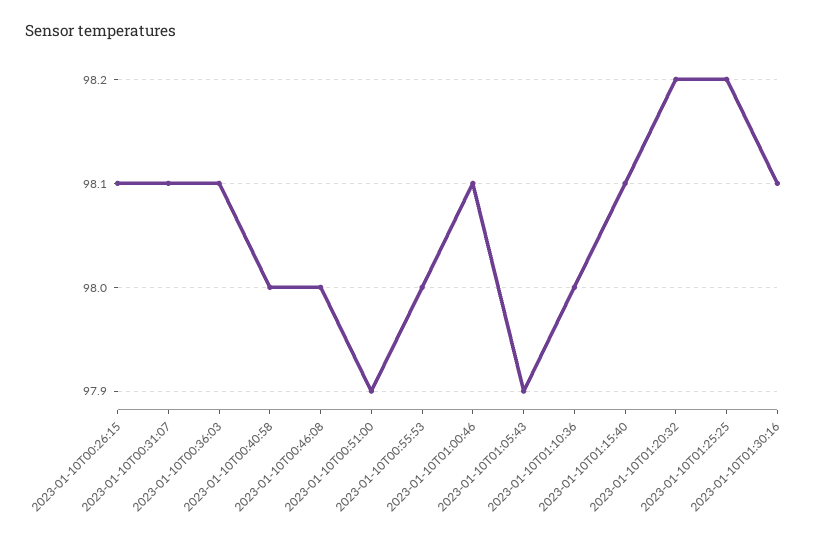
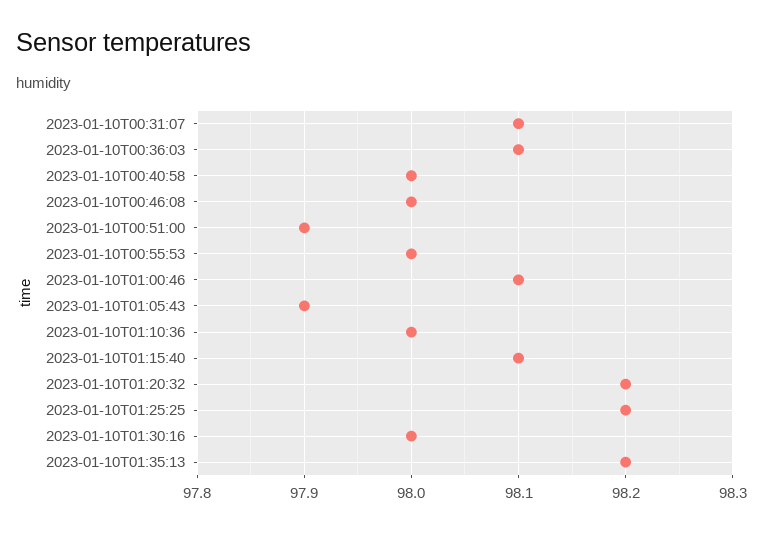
2023-01-10T00:26:15: 98.1 -> none
2023-01-10T01:30:16: 98.1 -> 98
2023-01-10T01:35:13: none -> 98.2

